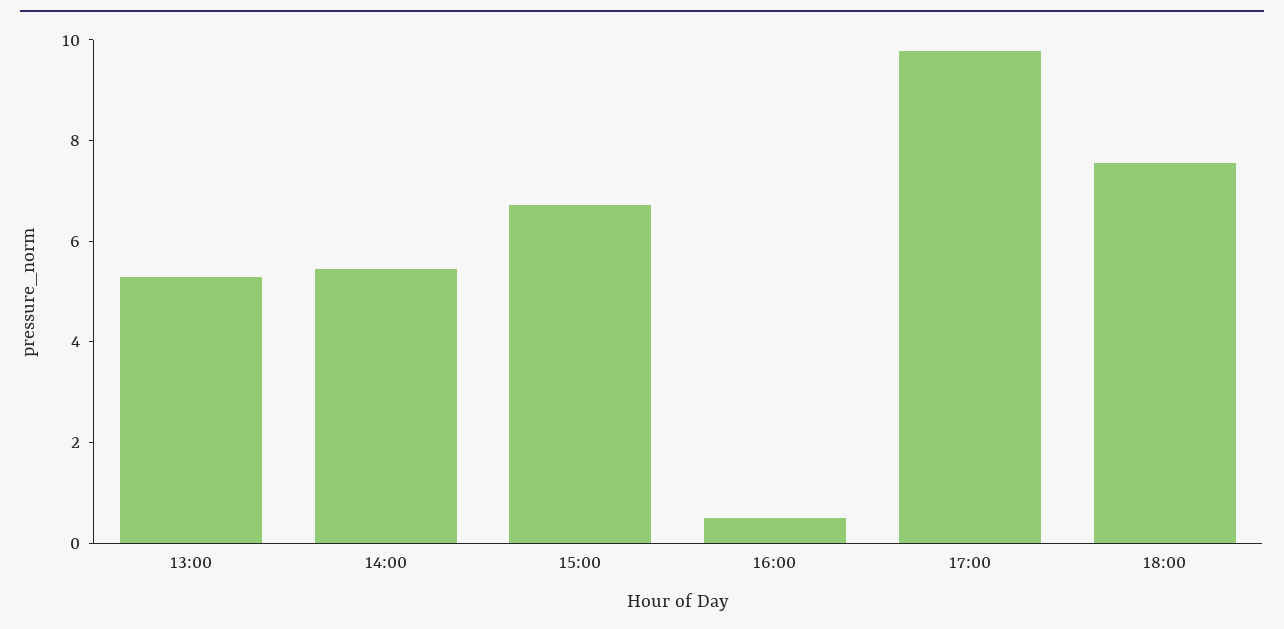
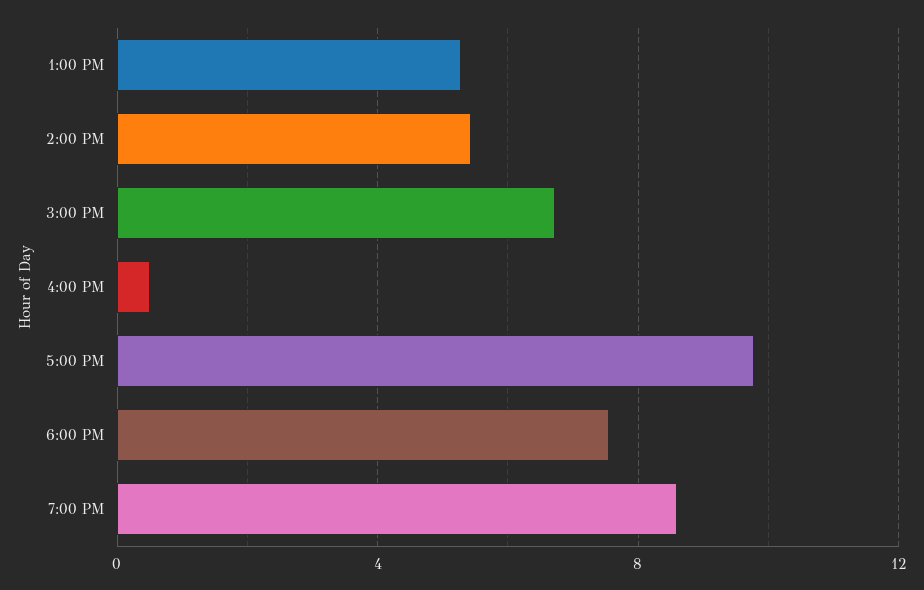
7:00 PM: none -> 8.5

